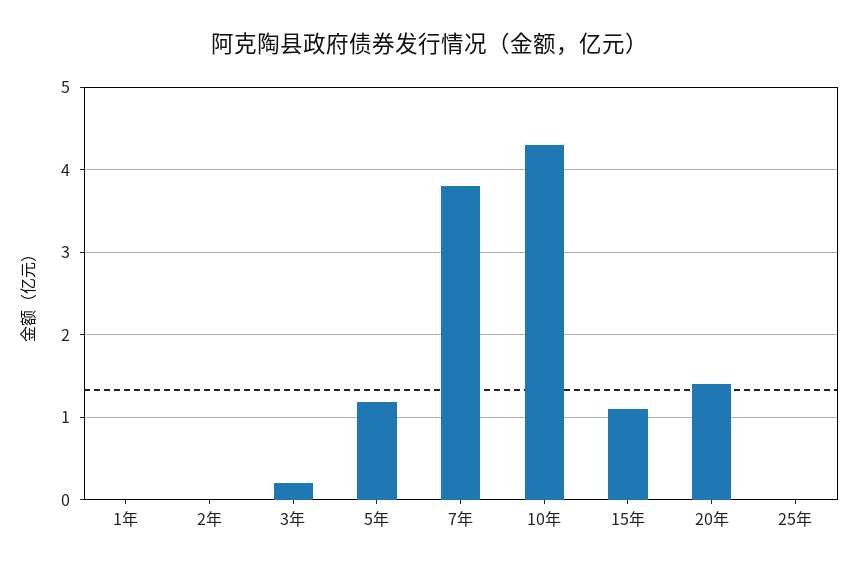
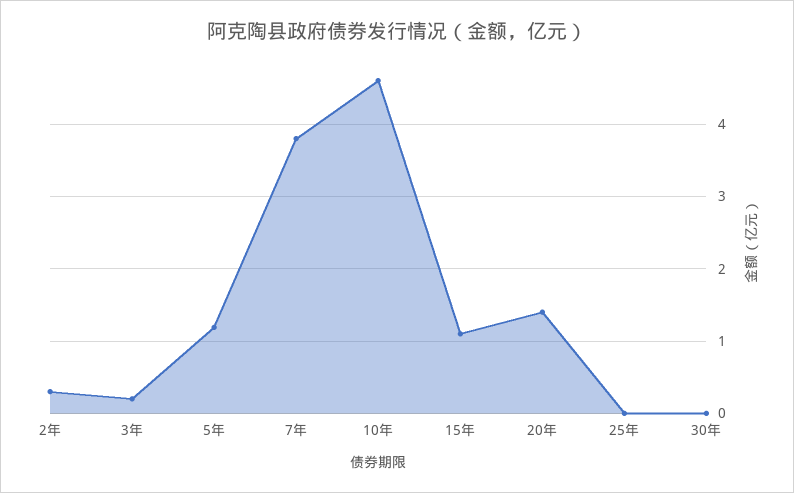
1年: 0 -> none
2年: 0 -> 0.3
10年: 4.3 -> 4.6
30年: none -> 0

